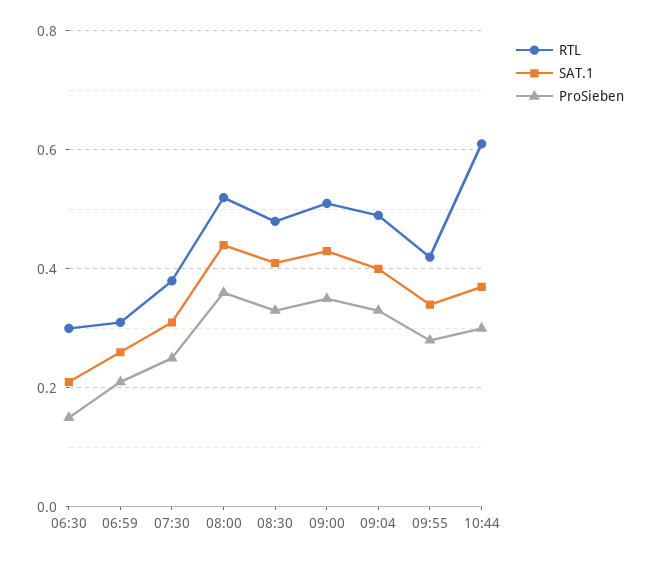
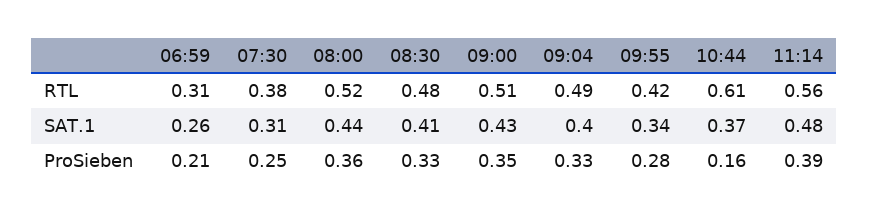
RTL, 06:30: 0.3 -> none
SAT.1, 06:30: 0.2 -> none
ProSieben, 06:30: 0.15 -> none
ProSieben, 10:44: 0.3 -> 0.16
RTL, 11:14: none -> 0.56
SAT.1, 11:14: none -> 0.48
ProSieben, 11:14: none -> 0.39

